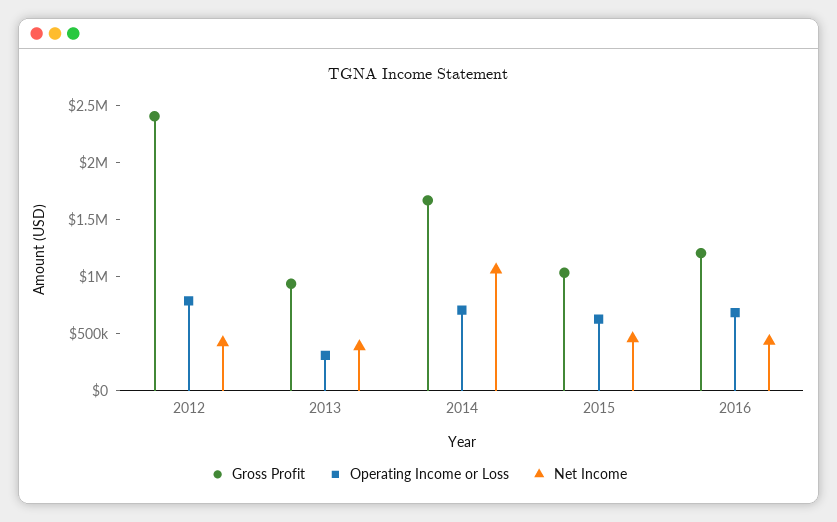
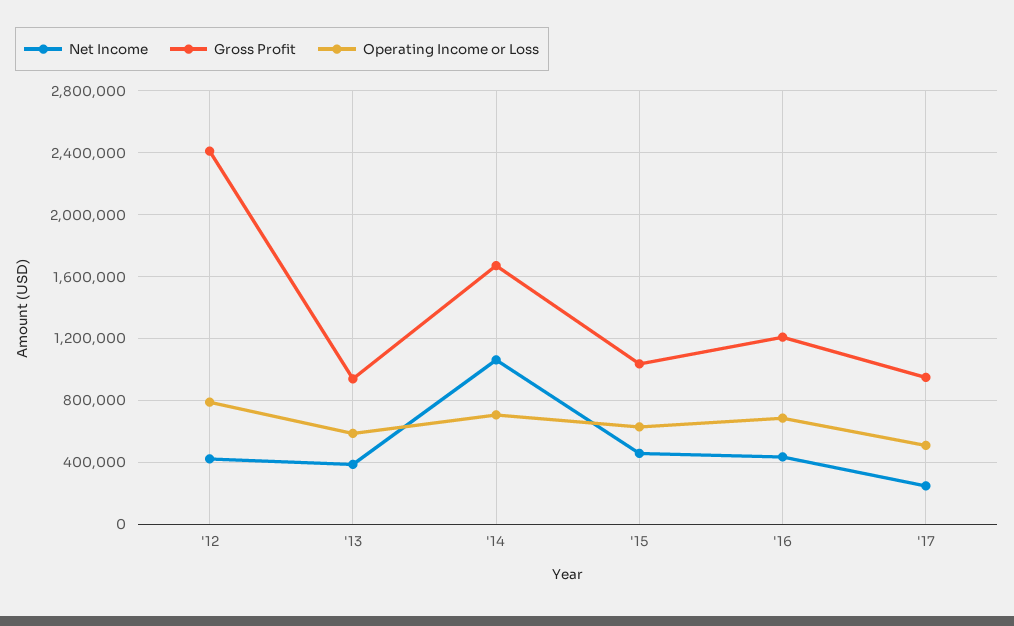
Operating Income or Loss, 2013: 300000 -> 600000
Net Income, '17: none -> 250000
Gross Profit, '17: none -> 950000
Operating Income or Loss, '17: none -> 500000

